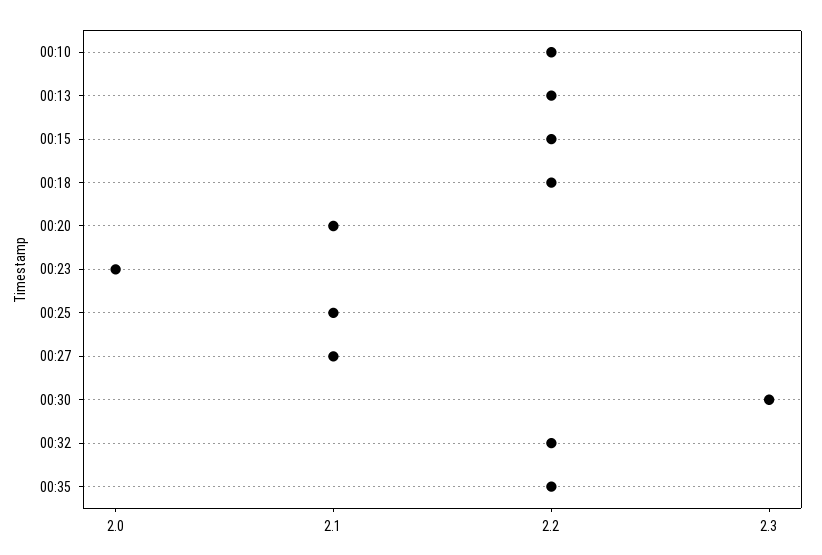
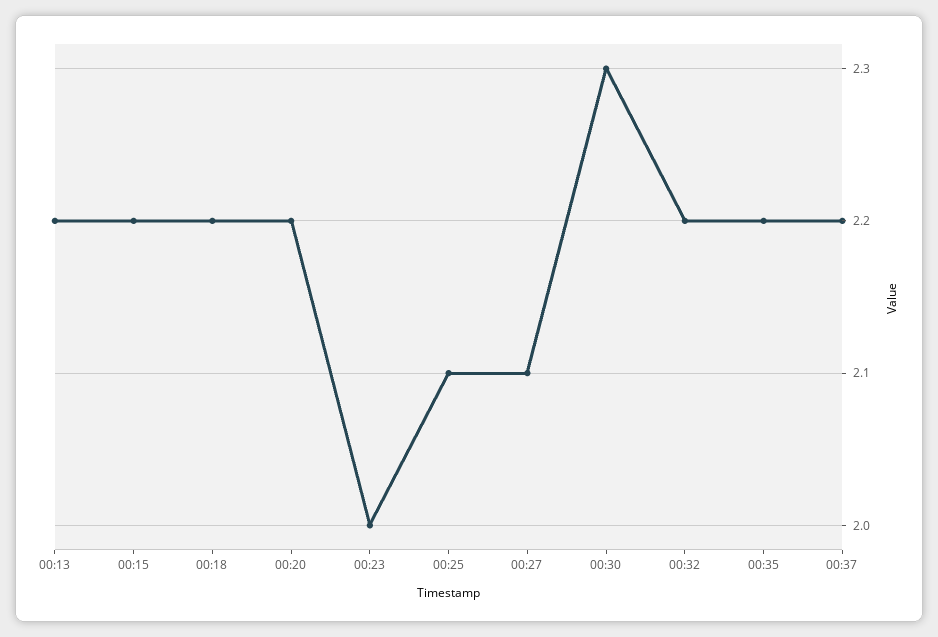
00:10: 2.2 -> none
00:20: 2.1 -> 2.2
00:37: none -> 2.2

